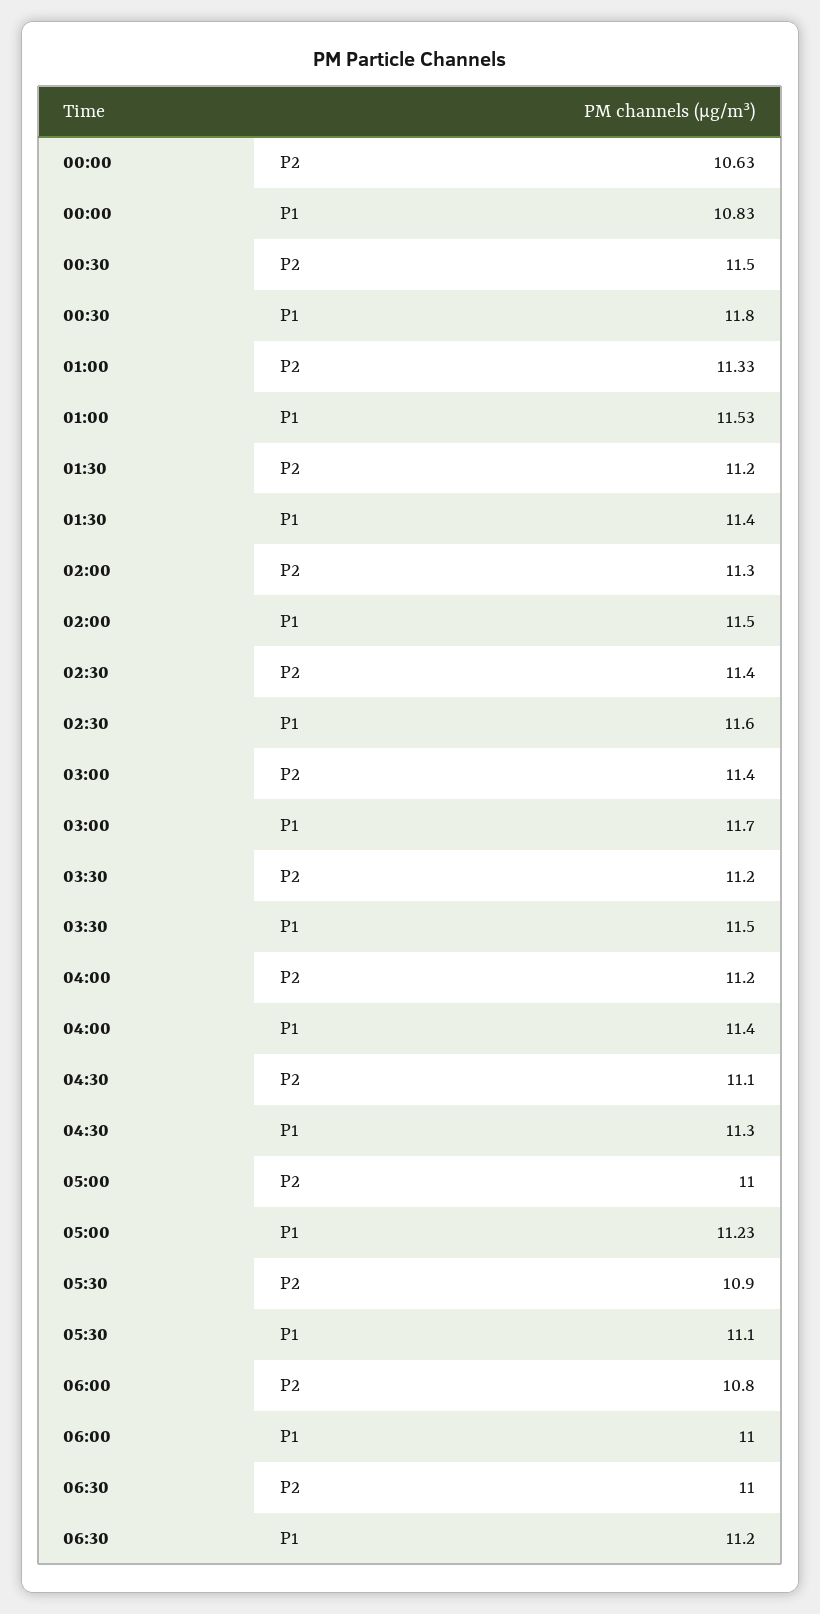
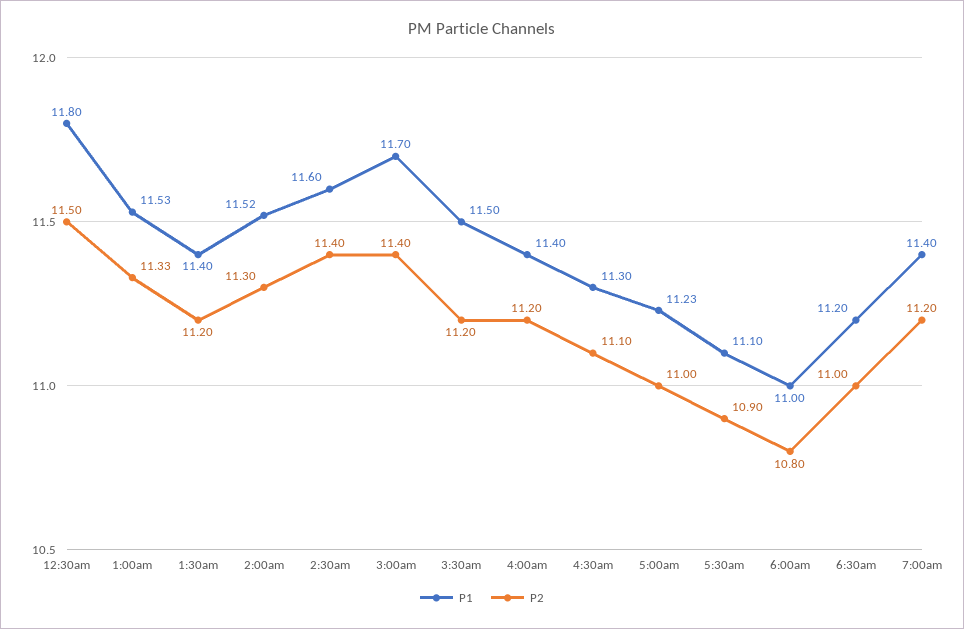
P2, 00:00: 10.63 -> none
P1, 00:00: 10.83 -> none
P1, 02:00: 11.5 -> 11.52
P1, 7:00am: none -> 11.4
P2, 7:00am: none -> 11.2

